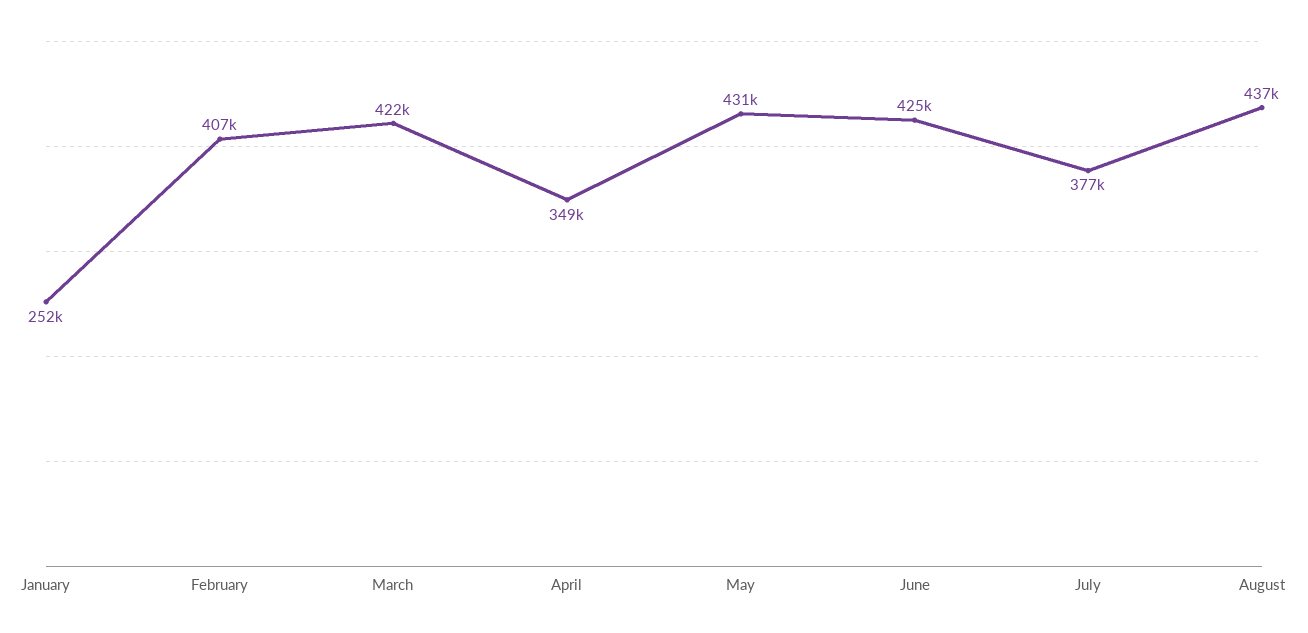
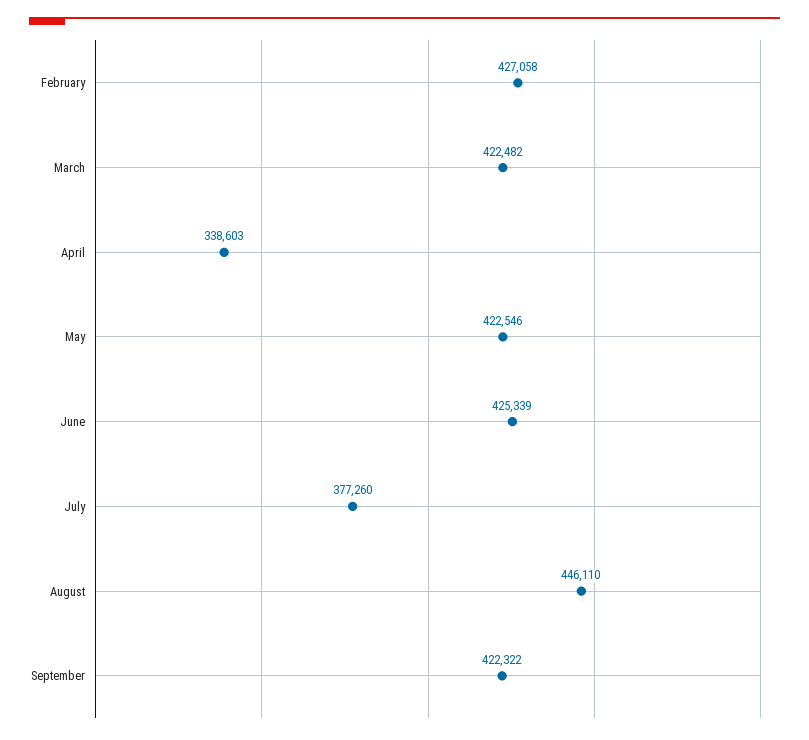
January: 252000 -> none
February: 407000 -> 427058
April: 349000 -> 338603
May: 431000 -> 422546
August: 437000 -> 446110
September: none -> 422322

